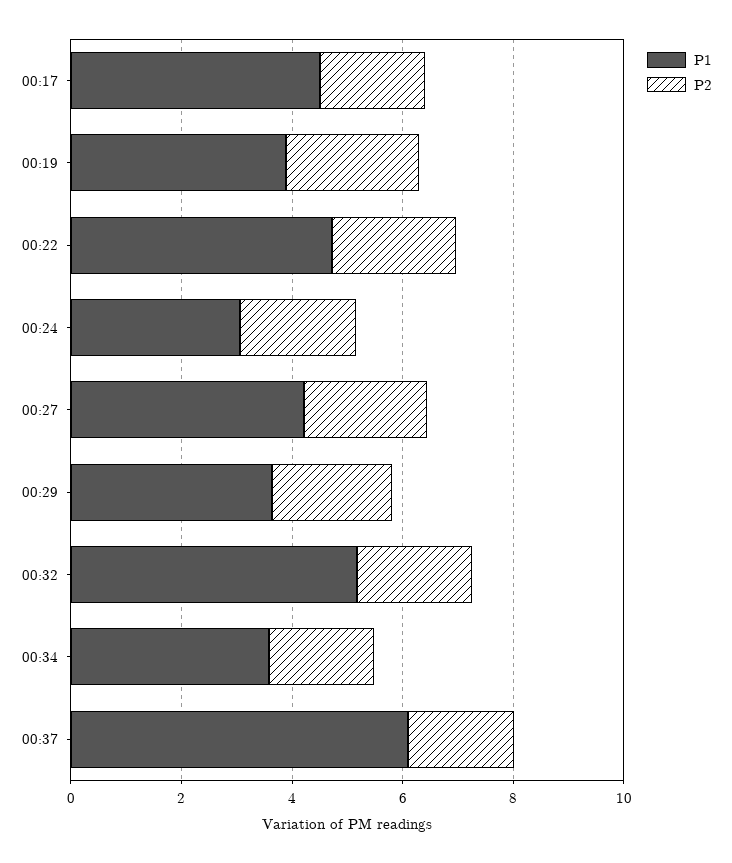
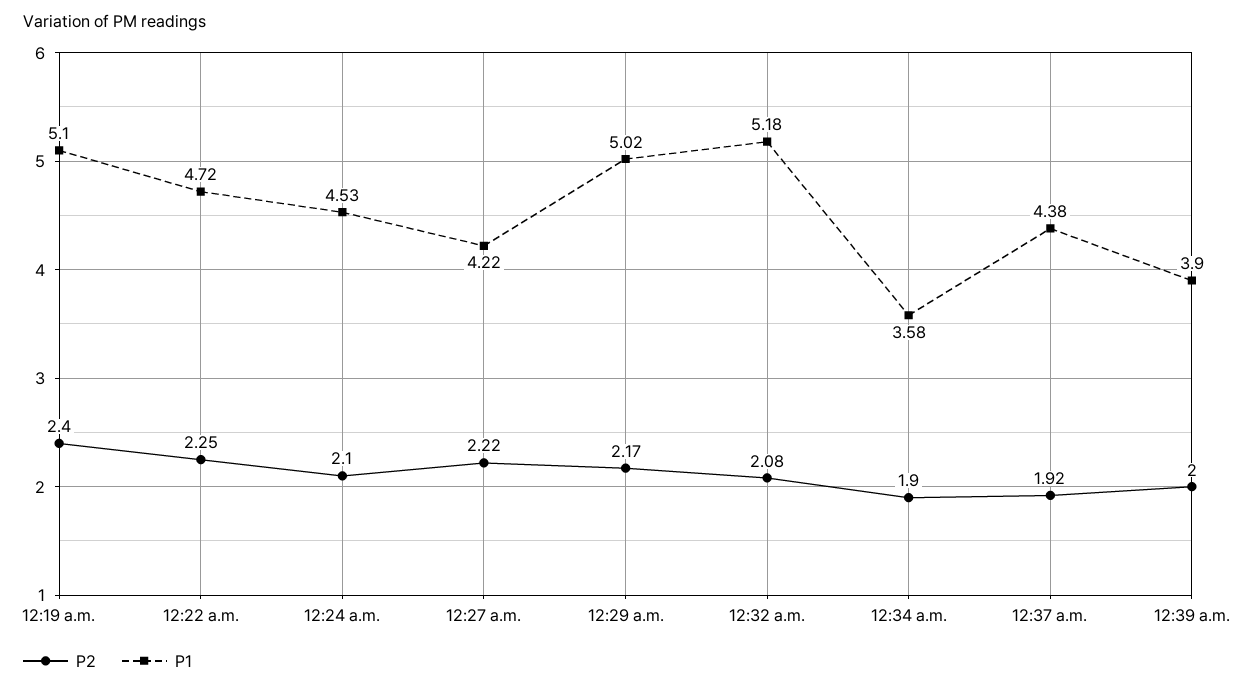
P1, 00:17: 4.5 -> none
P2, 00:17: 2 -> none
P1, 00:19: 4 -> 5.1
P1, 00:24: 3 -> 4.53
P1, 00:29: 3.5 -> 5.02
P1, 00:37: 6 -> 4.38
P2, 12:39 a.m.: none -> 2
P1, 12:39 a.m.: none -> 3.9

